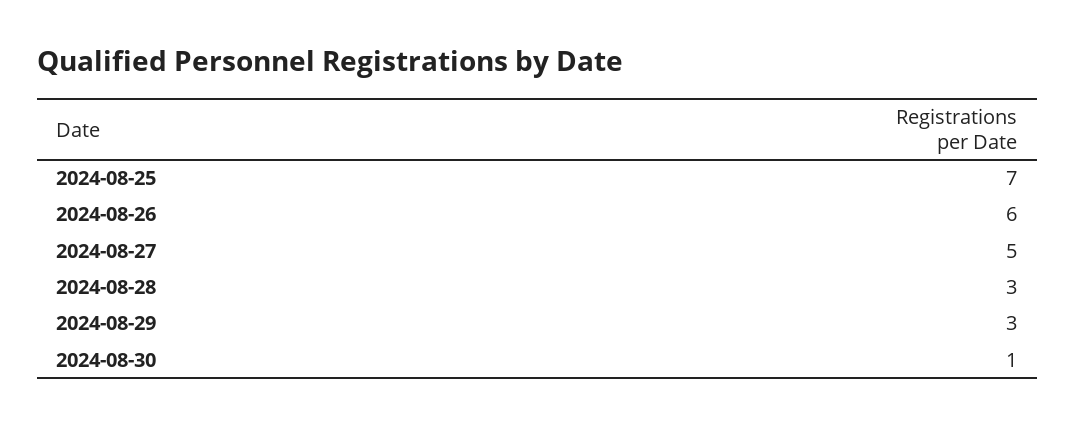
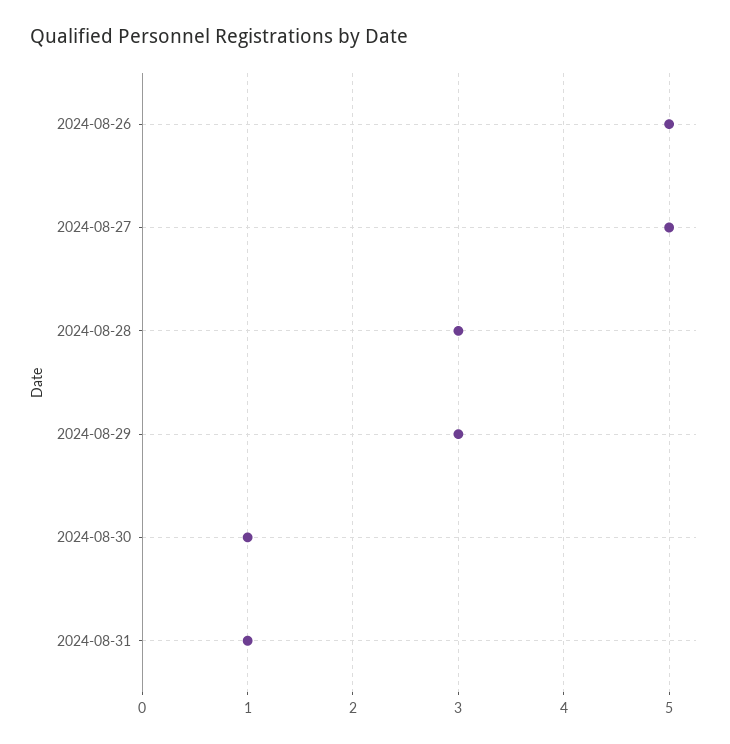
2024-08-25: 7 -> none
2024-08-26: 6 -> 5
2024-08-31: none -> 1

